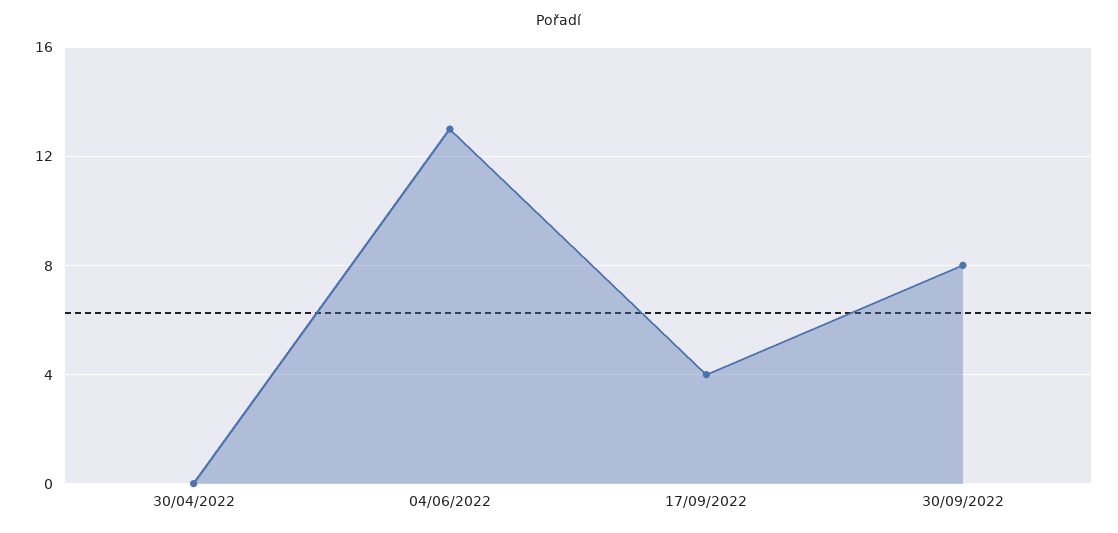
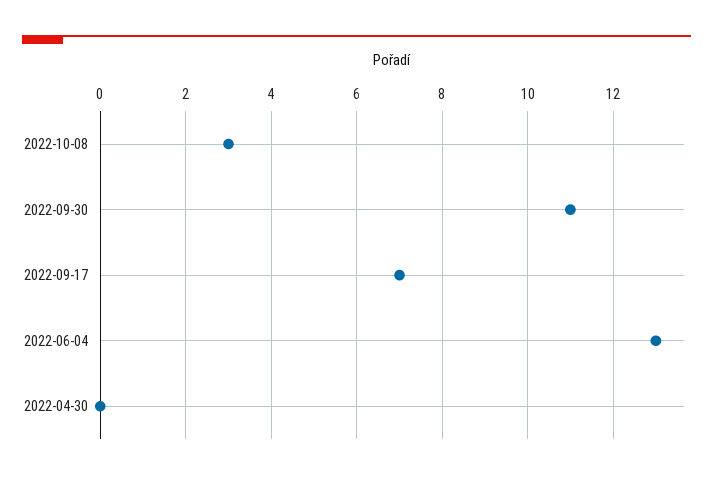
17/09/2022: 4 -> 7
30/09/2022: 8 -> 11
2022-10-08: none -> 3

